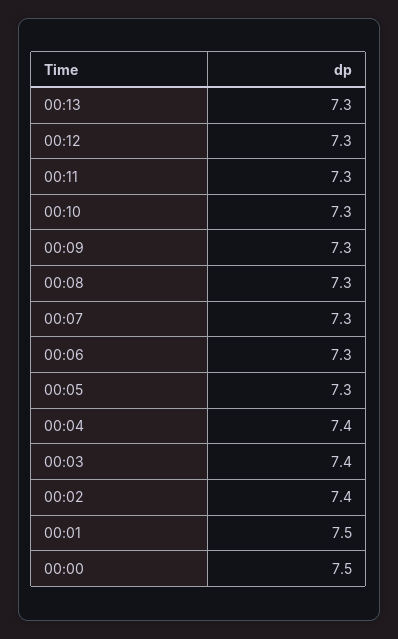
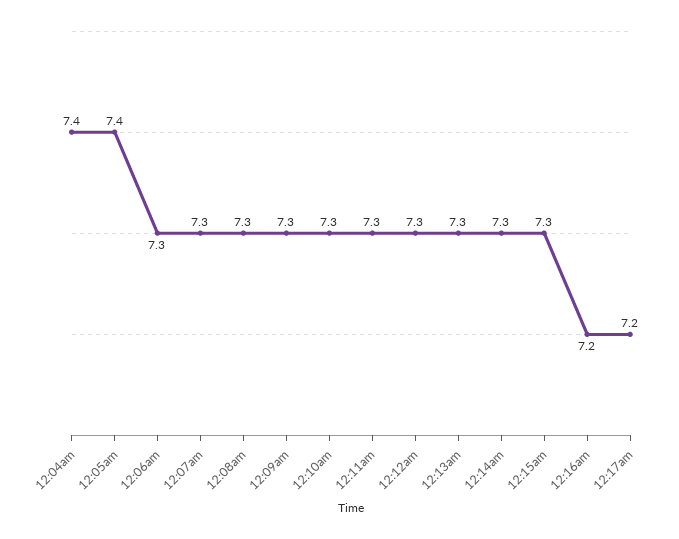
00:05: 7.3 -> 7.4
00:03: 7.4 -> none
00:02: 7.4 -> none
00:01: 7.5 -> none
00:00: 7.5 -> none
12:14am: none -> 7.3
12:15am: none -> 7.3
12:16am: none -> 7.2
12:17am: none -> 7.2

